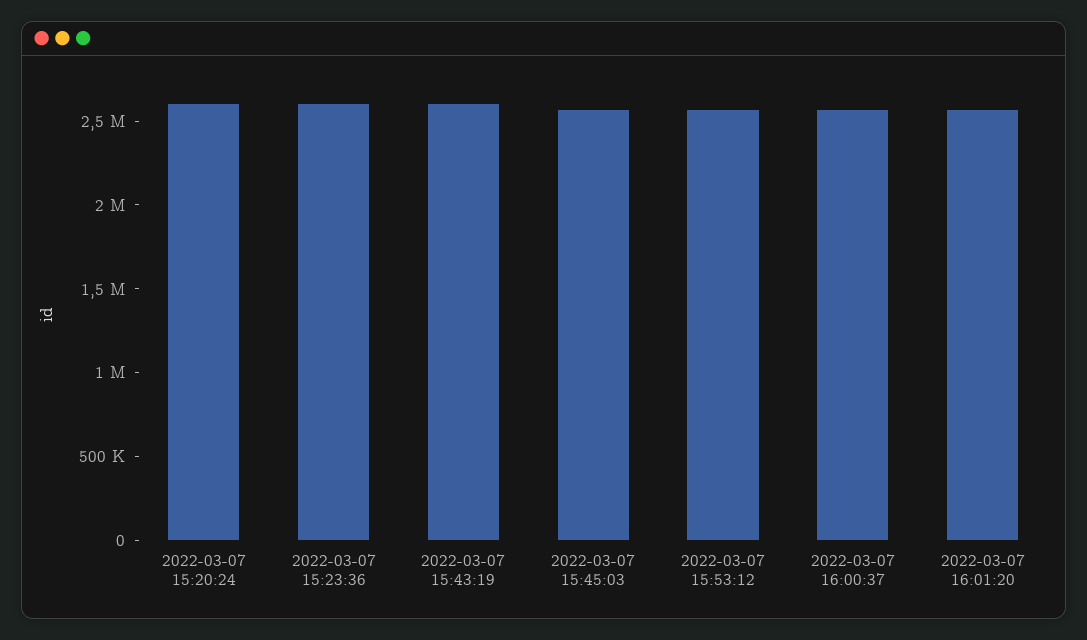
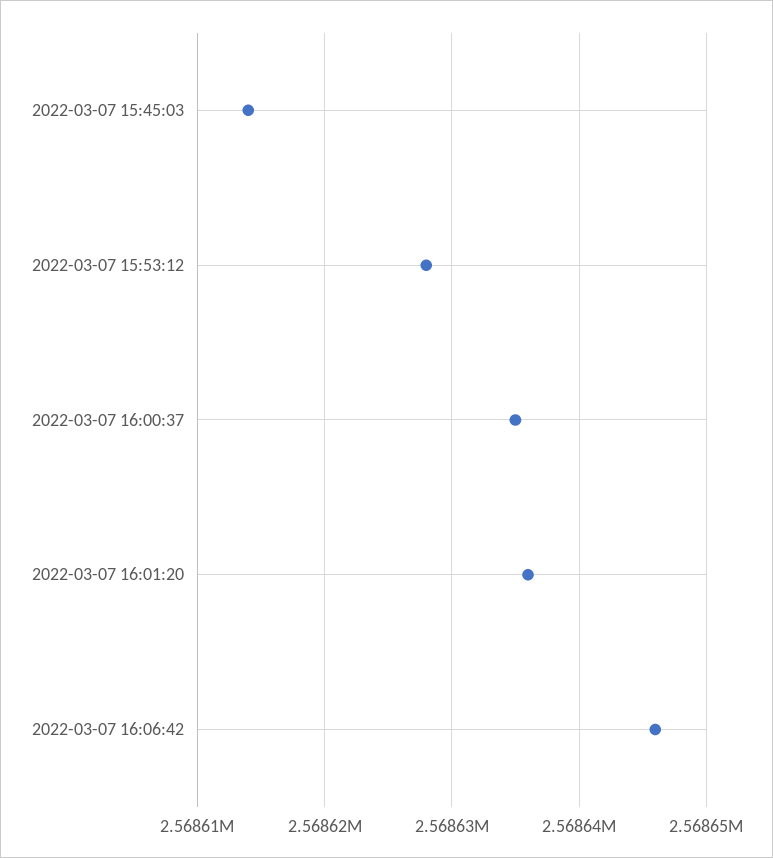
2022-03-07 15:20:24: 2600000 -> none
2022-03-07 15:23:36: 2600000 -> none
2022-03-07 15:43:19: 2600000 -> none
2022-03-07 16:06:42: none -> 2568646

